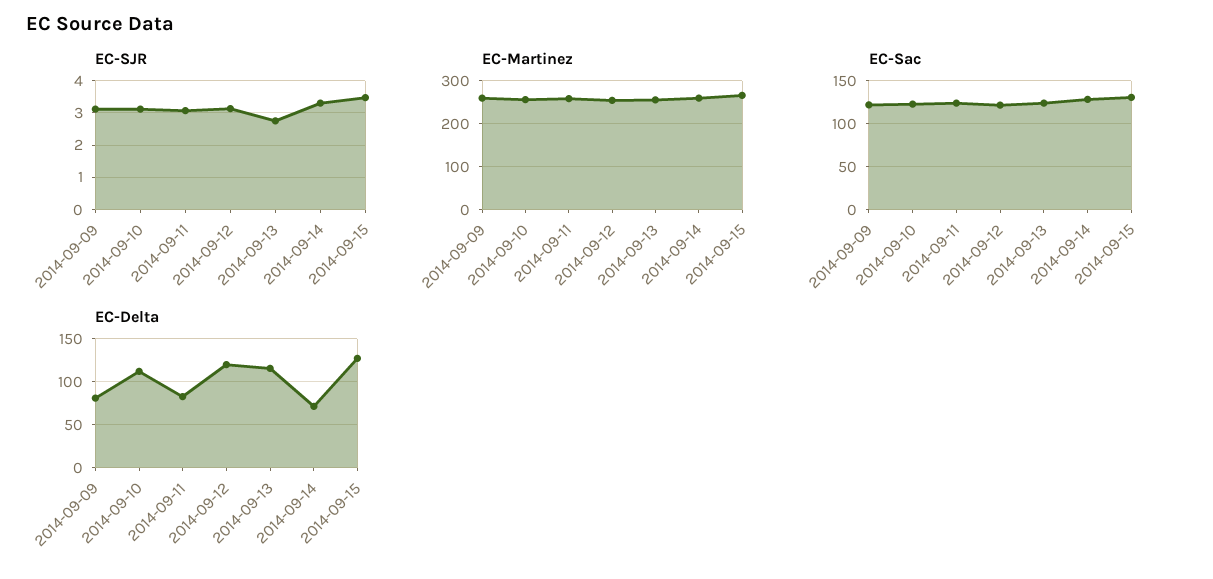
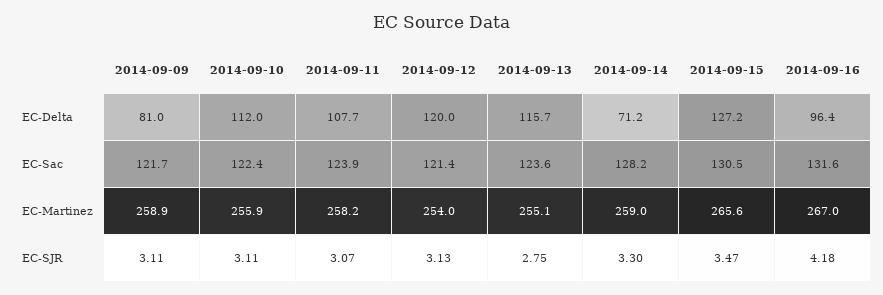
EC-Delta, 2014-09-11: 80 -> 107.7
EC-Delta, 2014-09-16: none -> 96.4
EC-Sac, 2014-09-16: none -> 131.6
EC-Martinez, 2014-09-16: none -> 267
EC-SJR, 2014-09-16: none -> 4.18

